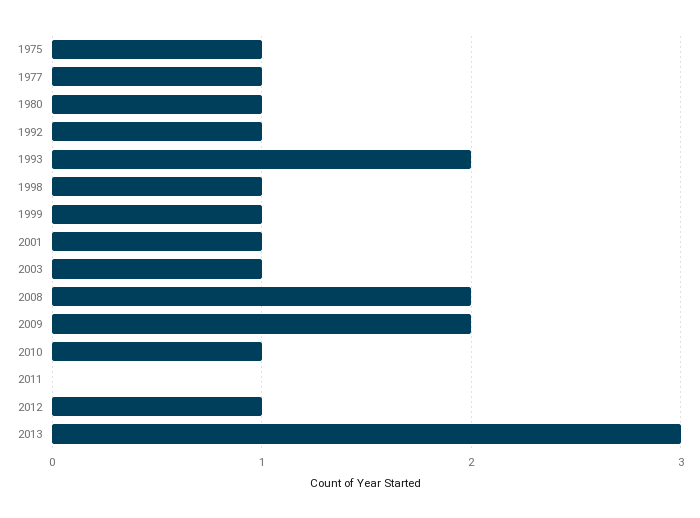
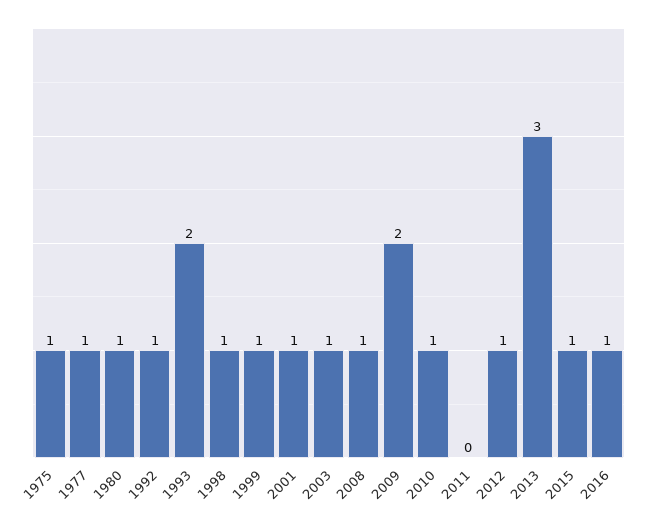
2008: 2 -> 1
2015: none -> 1
2016: none -> 1

